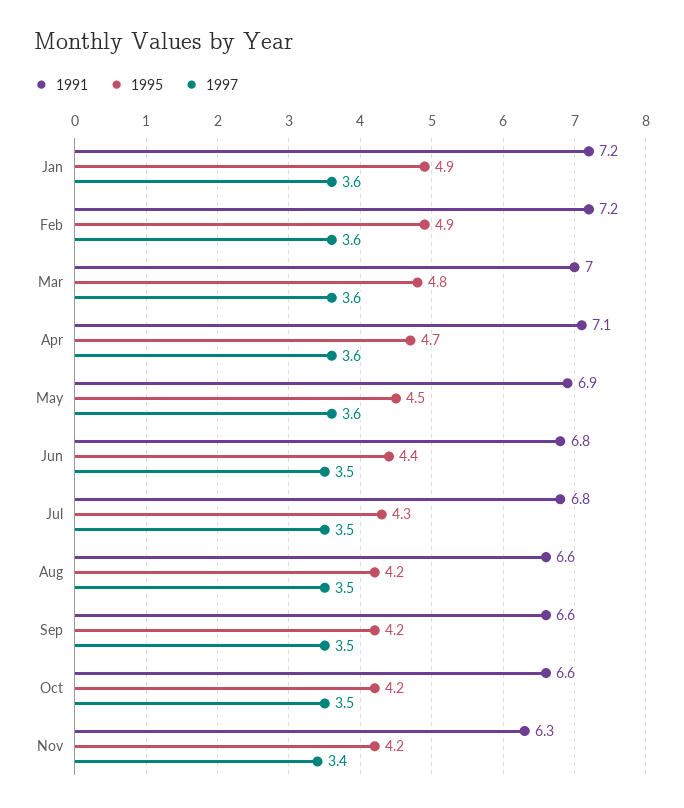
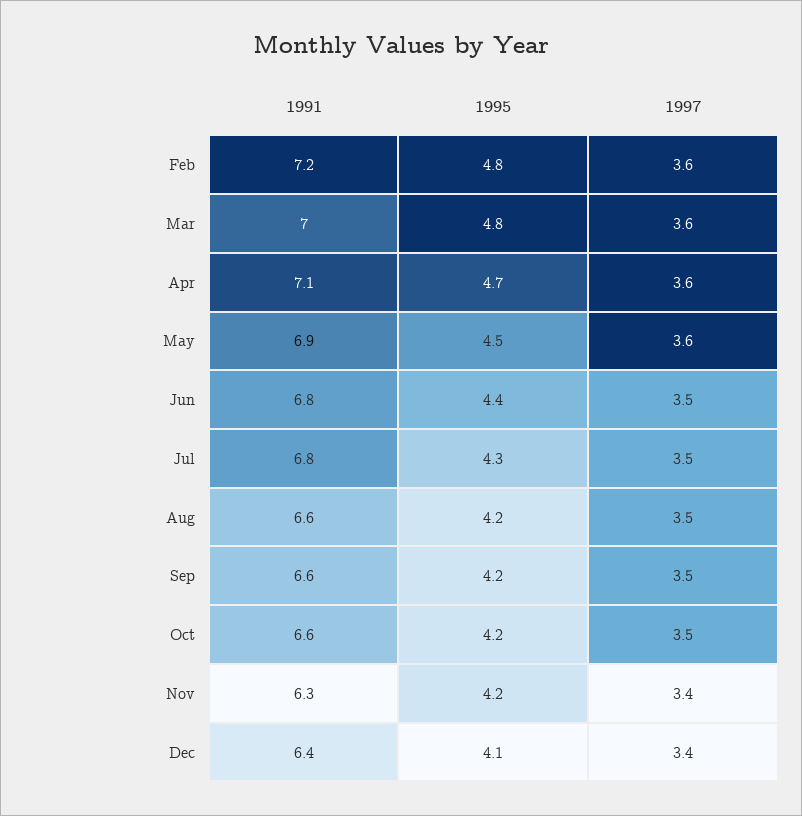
1991, Jan: 7.2 -> none
1995, Jan: 4.9 -> none
1997, Jan: 3.6 -> none
1995, Feb: 4.9 -> 4.8
1991, Dec: none -> 6.4
1995, Dec: none -> 4.1
1997, Dec: none -> 3.4

